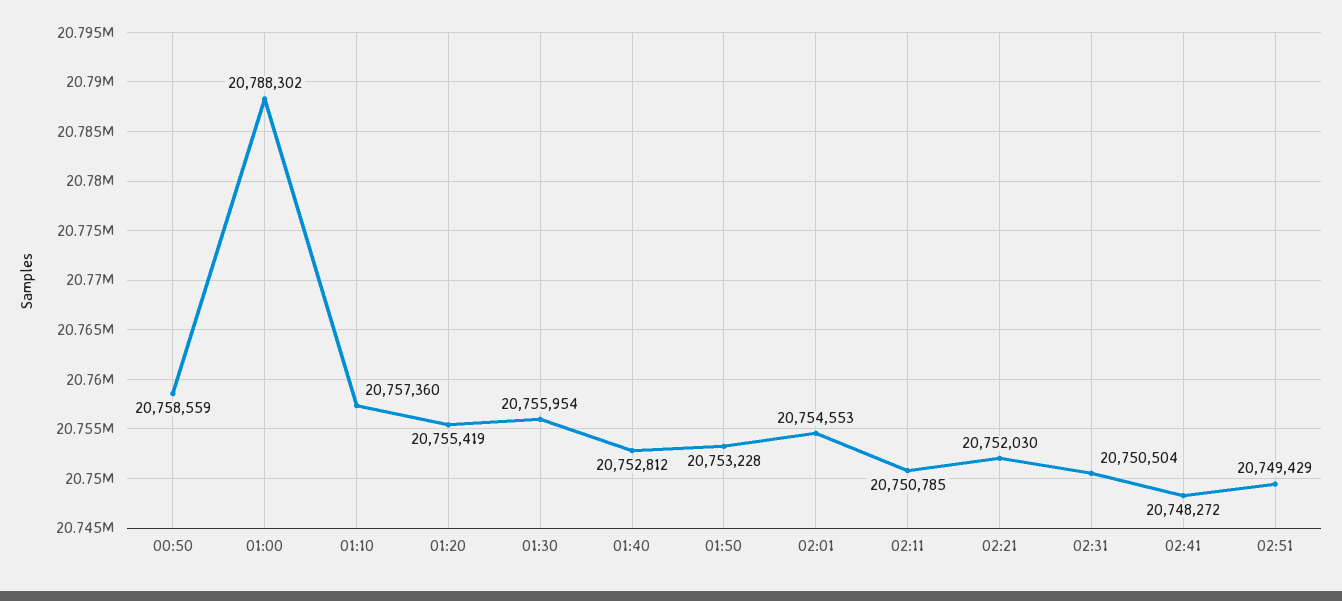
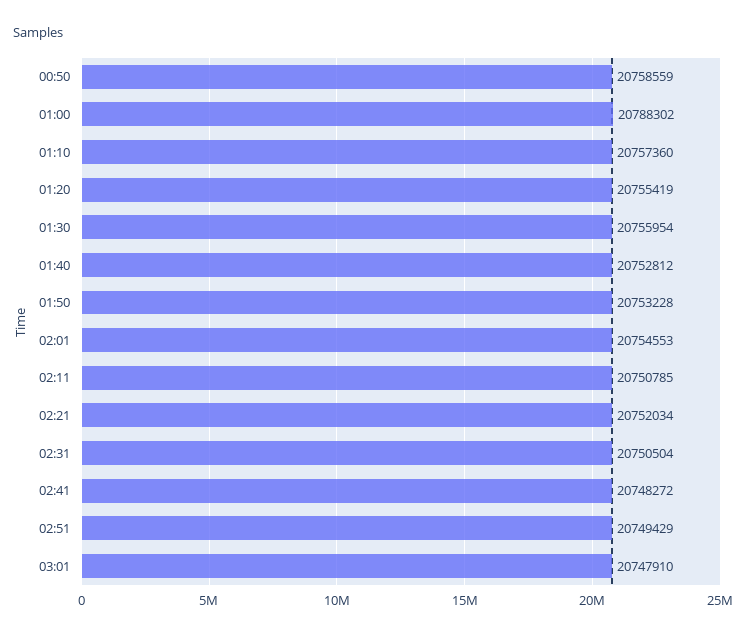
02:21: 20752030 -> 20752034
03:01: none -> 20747910

